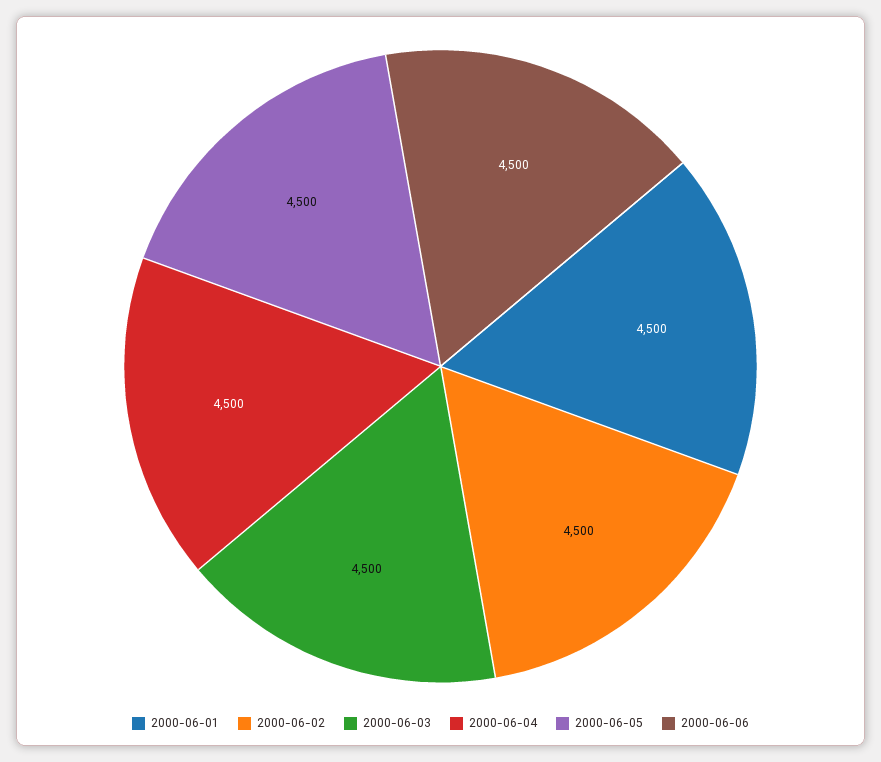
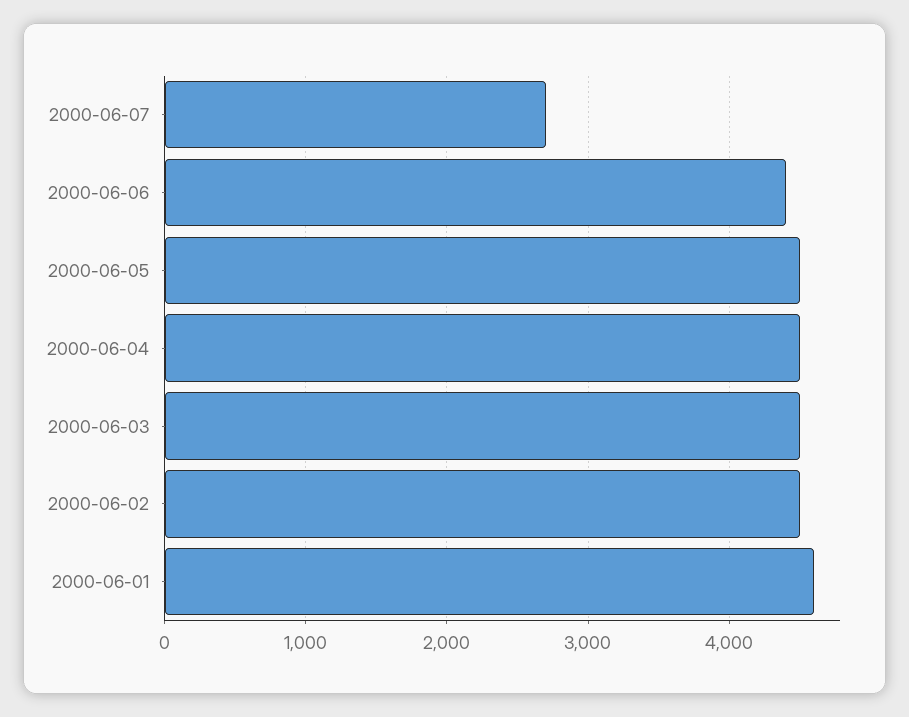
2000-06-01: 4500 -> 4600
2000-06-06: 4500 -> 4400
2000-06-07: none -> 2700

